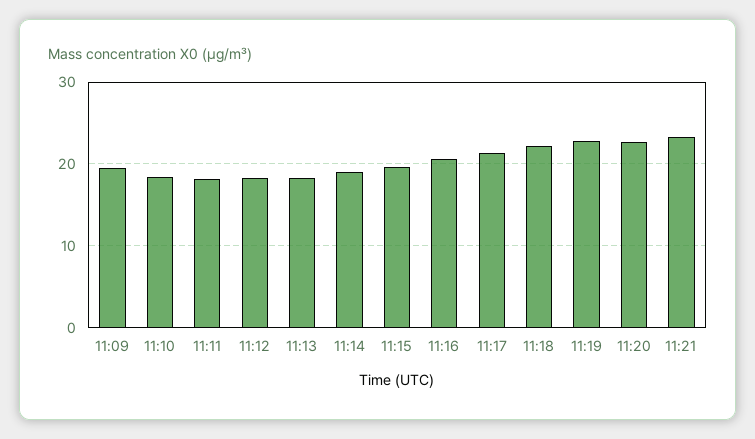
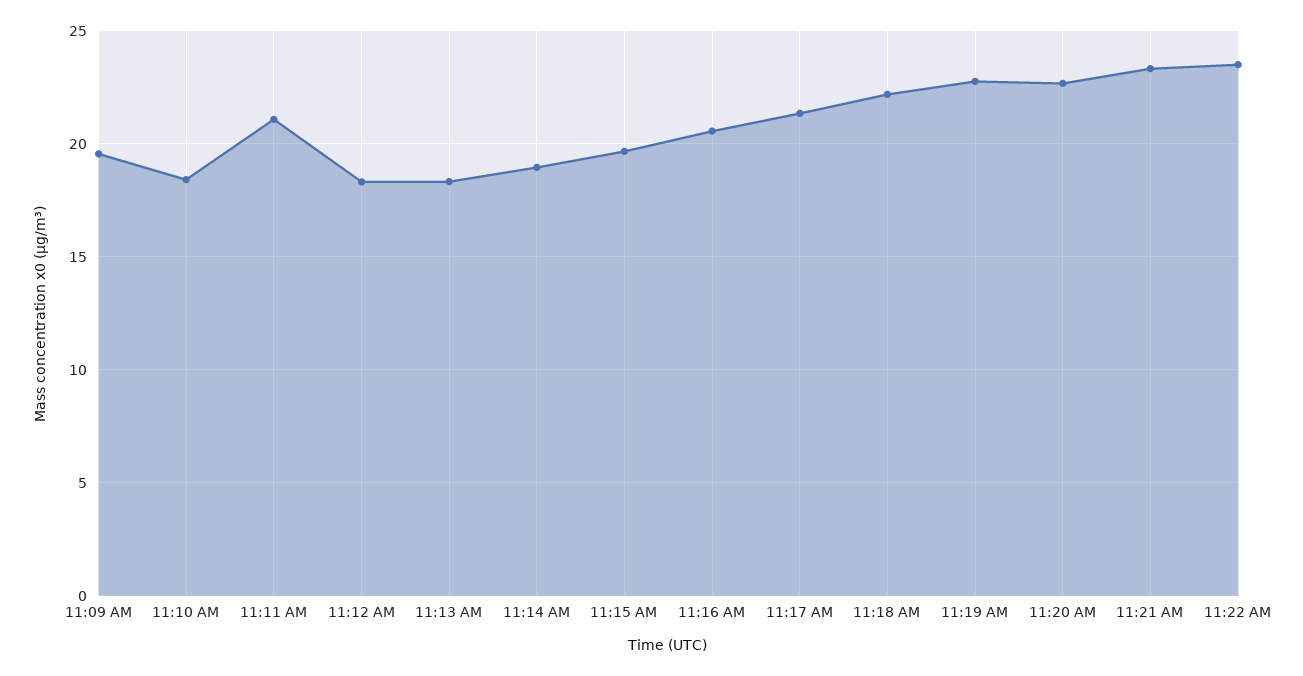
11:11: 18 -> 21
11:22 AM: none -> 23.5

